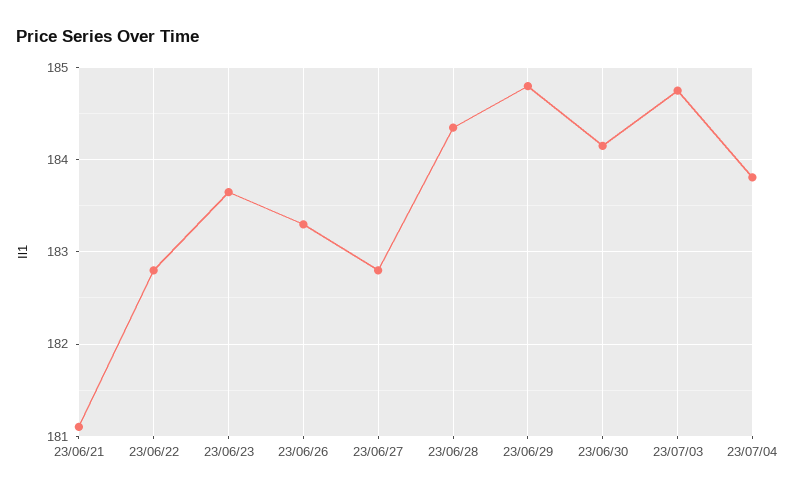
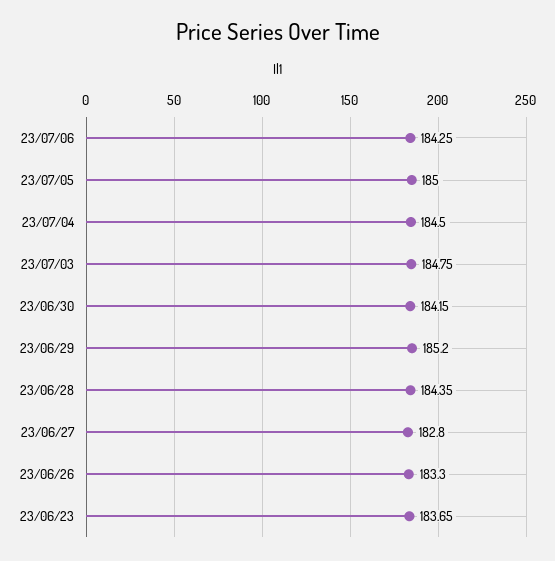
23/06/21: 181.1 -> none
23/06/22: 182.8 -> none
23/06/29: 184.8 -> 185.2
23/07/04: 183.8 -> 184.5
23/07/06: none -> 184.25
23/07/05: none -> 185

